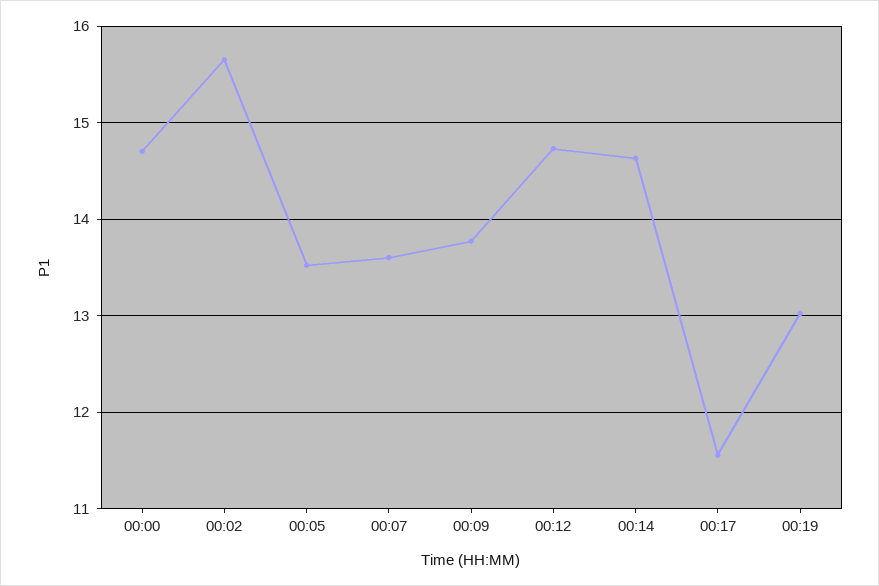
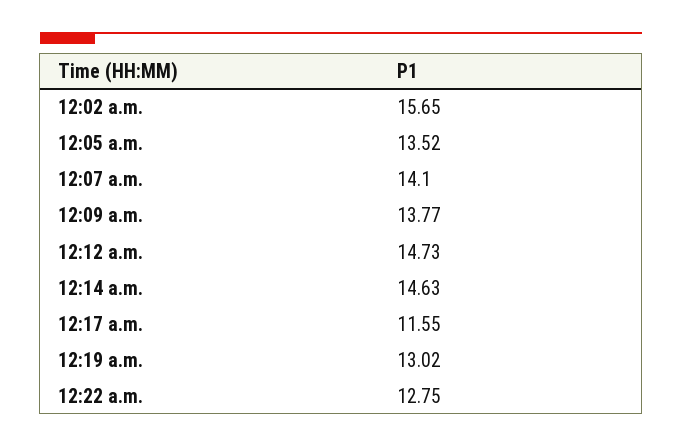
00:00: 14.7 -> none
00:07: 13.6 -> 14.1
12:22 a.m.: none -> 12.75

